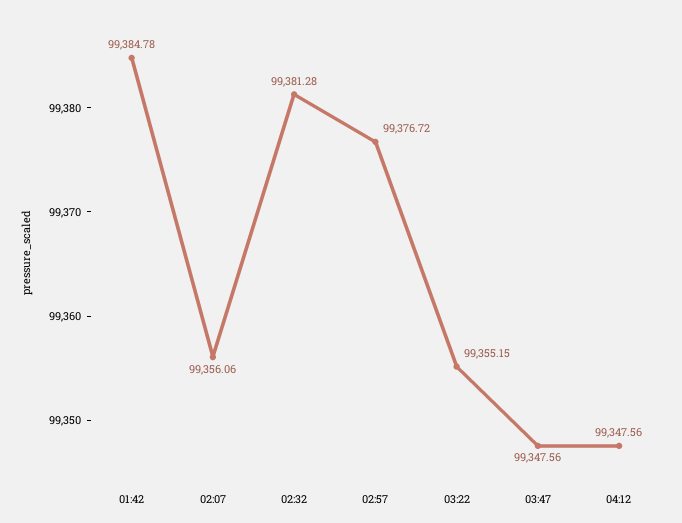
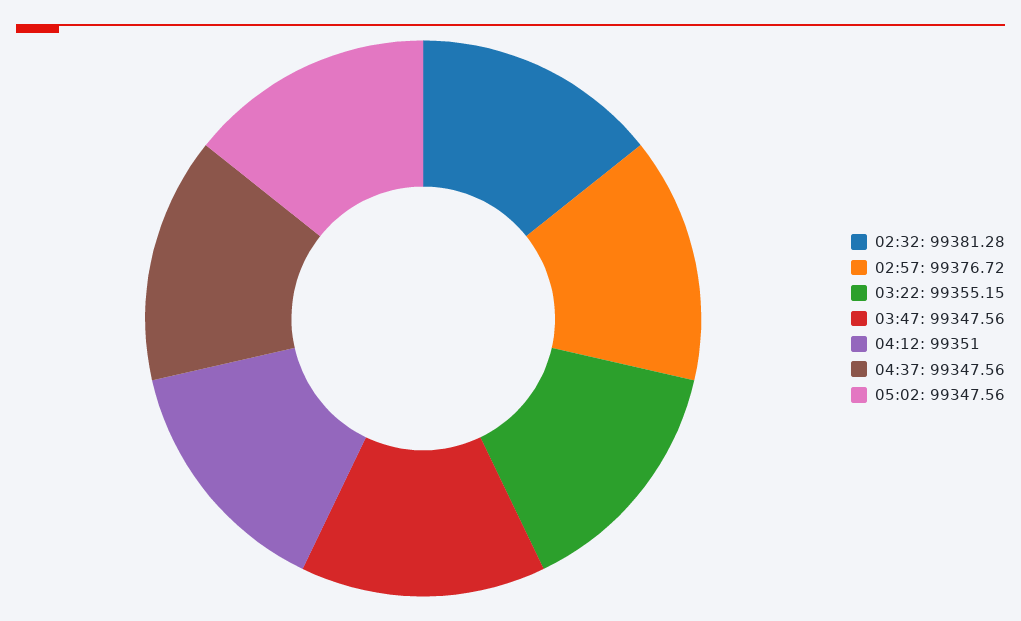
01:42: 99384.78 -> none
02:07: 99356.06 -> none
04:12: 99347.56 -> 99351
04:37: none -> 99347.56
05:02: none -> 99347.56

